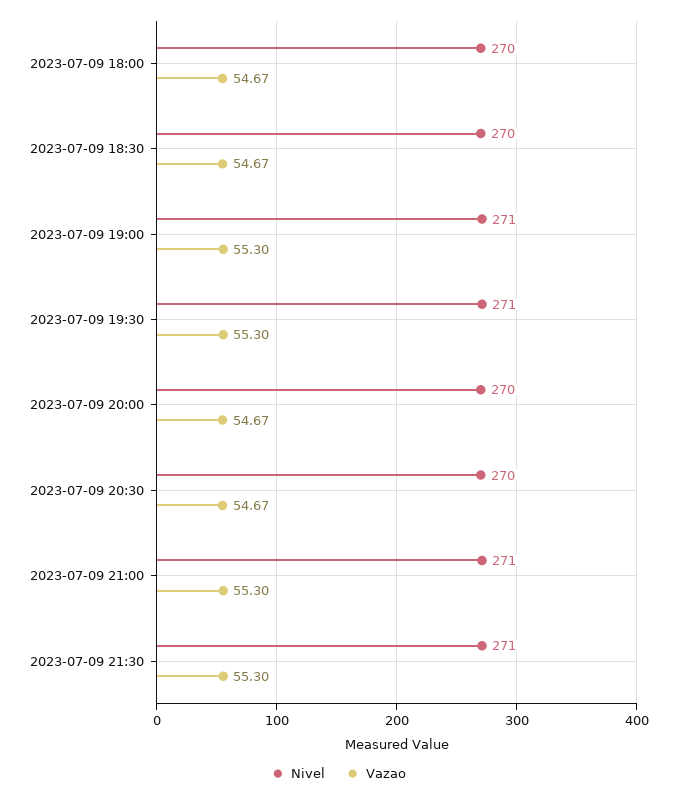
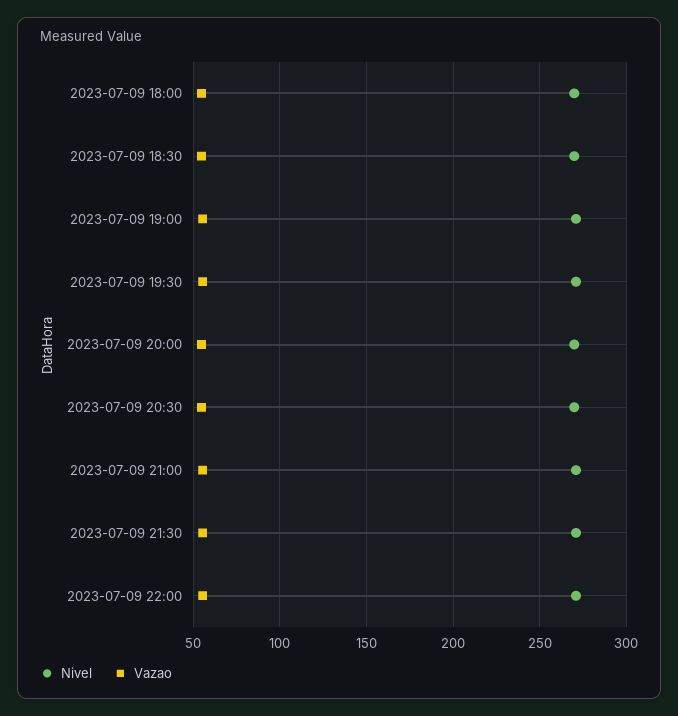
Nivel, 2023-07-09 22:00: none -> 270
Vazao, 2023-07-09 22:00: none -> 55

